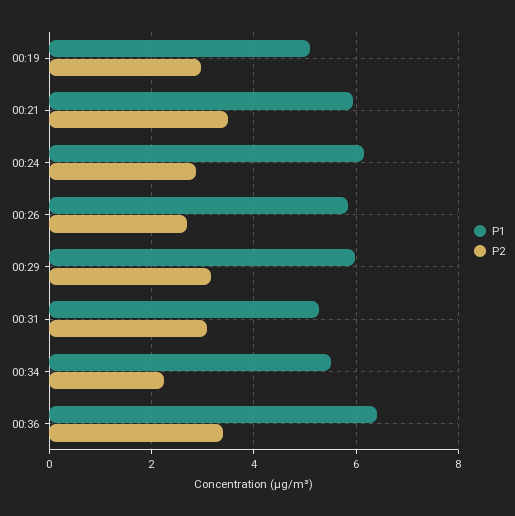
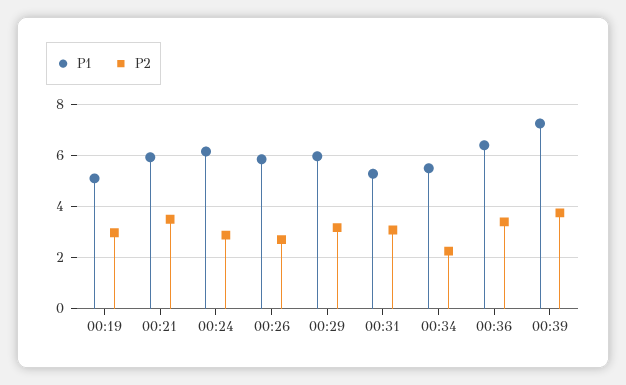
P1, 00:39: none -> 7.25
P2, 00:39: none -> 3.75

